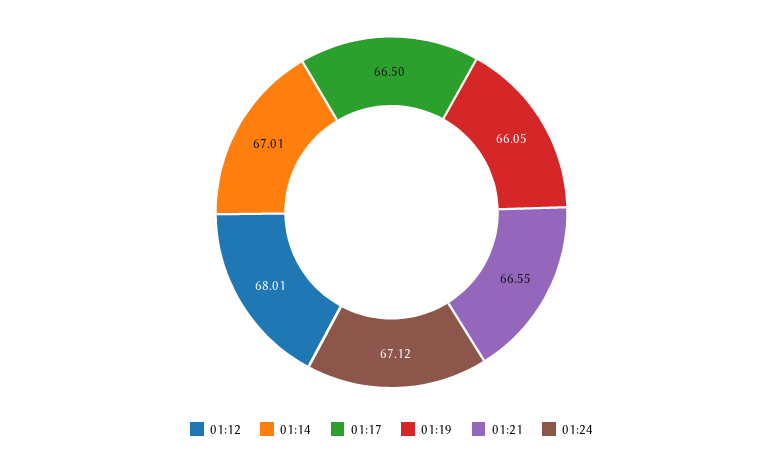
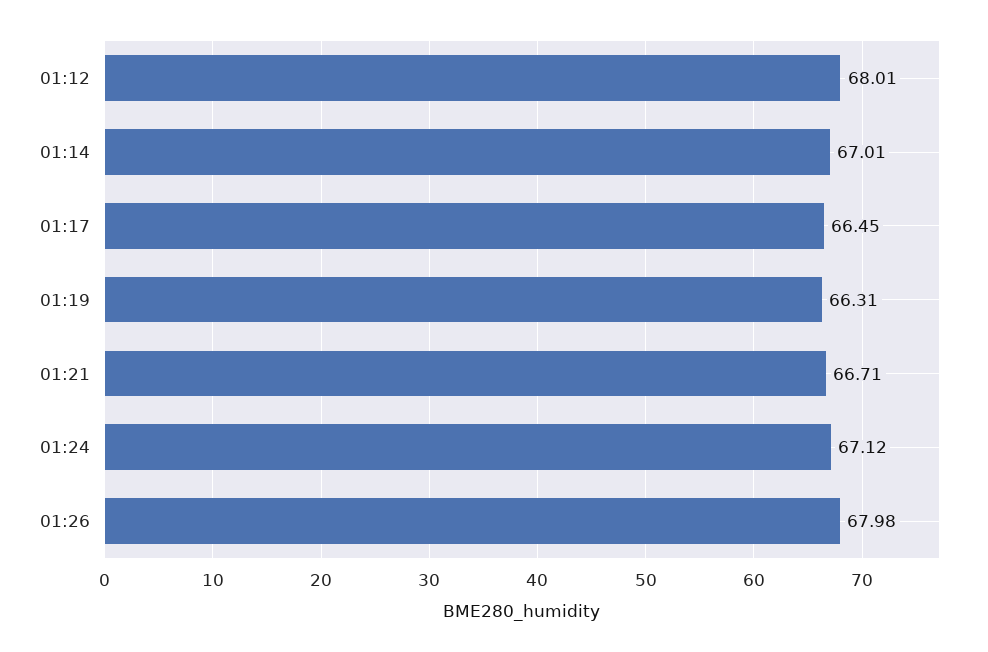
01:17: 66.5 -> 66.45
01:19: 66.05 -> 66.31
01:21: 66.55 -> 66.71
01:26: none -> 67.98

